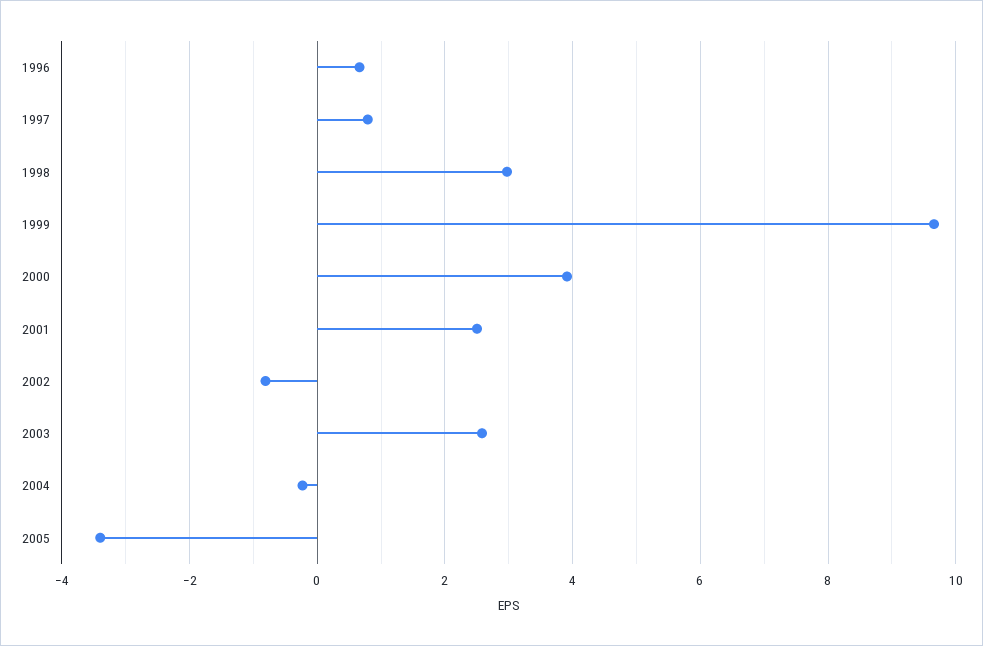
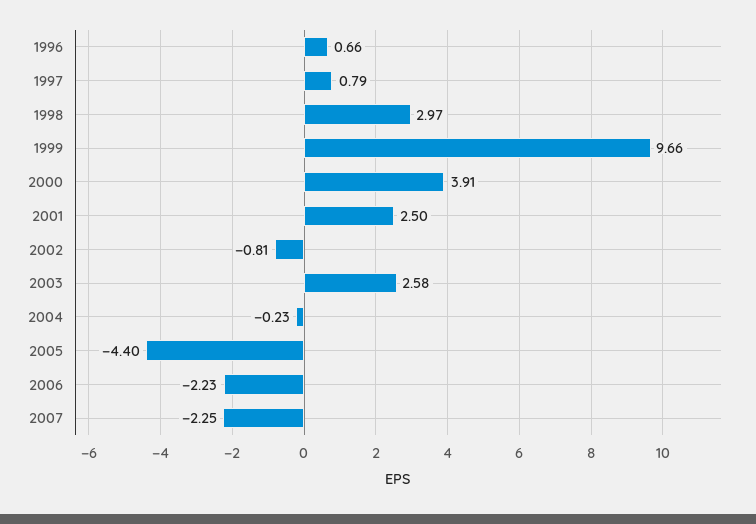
2005: -3.4 -> -4.4
2006: none -> -2.23
2007: none -> -2.25

